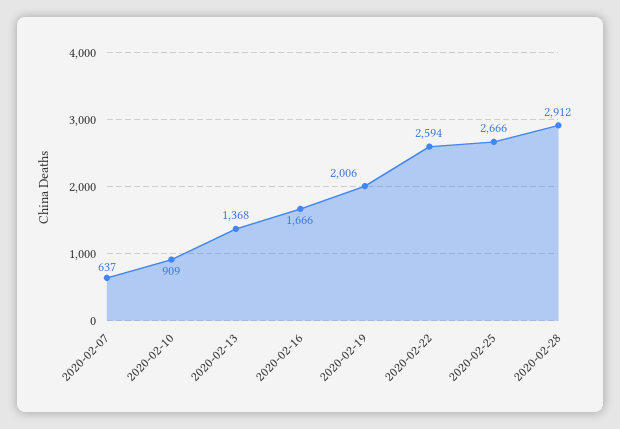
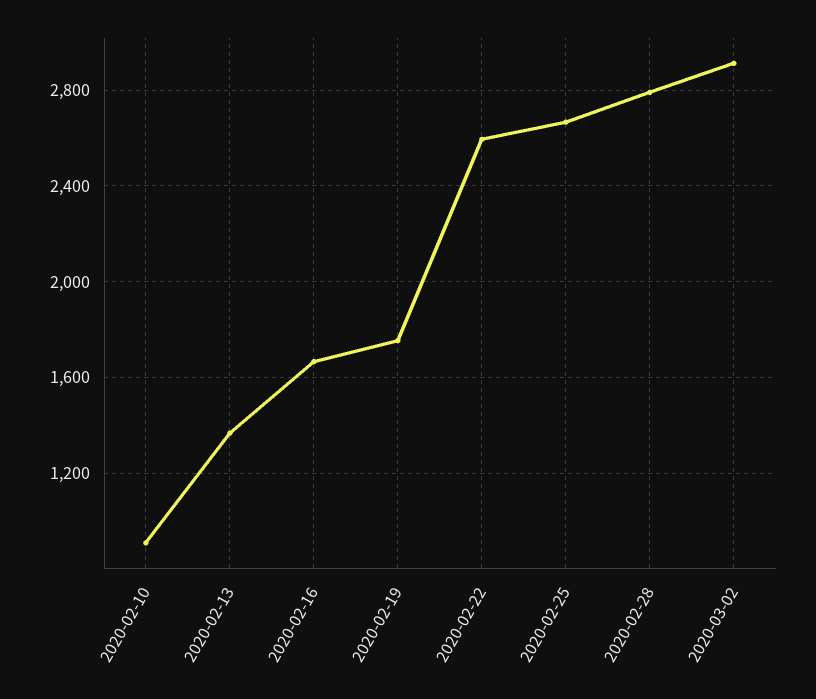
2020-02-07: 637 -> none
2020-02-19: 2006 -> 1750
2020-02-28: 2912 -> 2800
2020-03-02: none -> 2900

